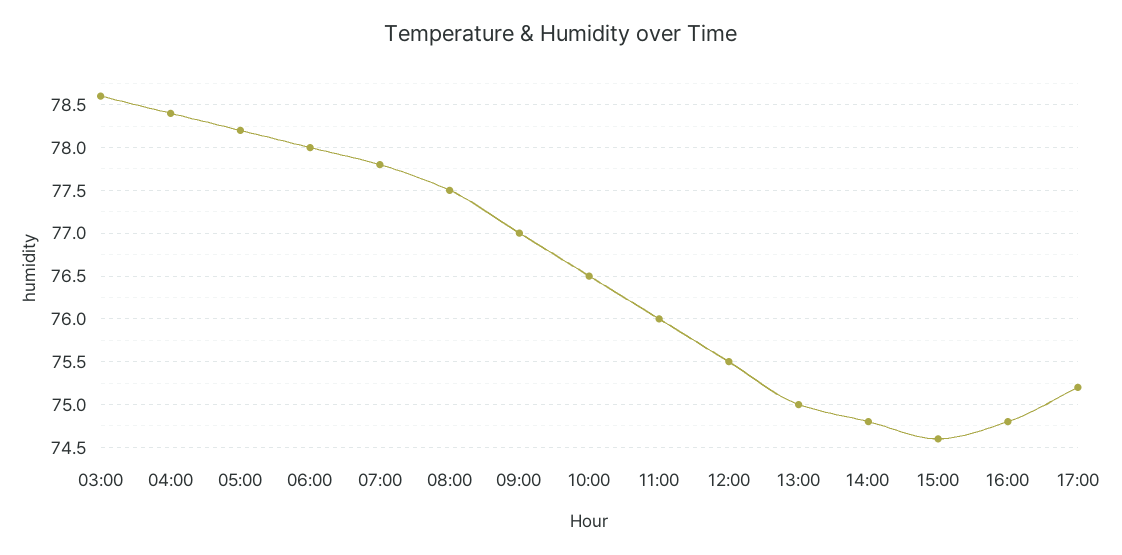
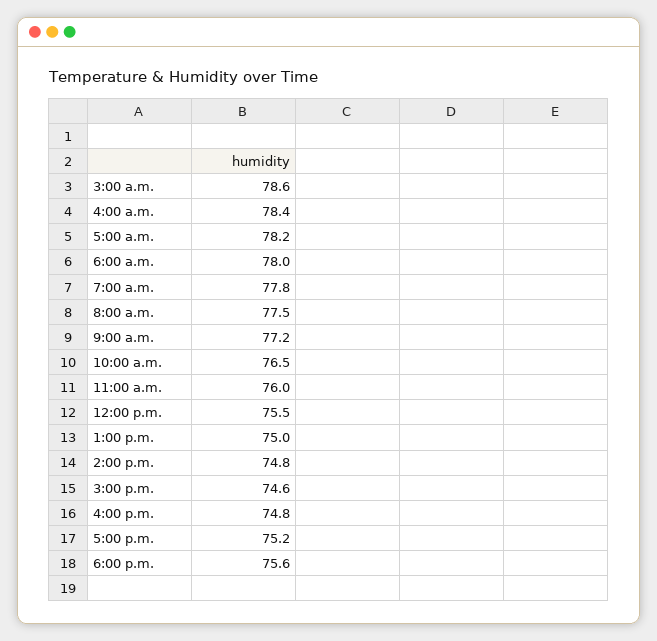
09:00: 77 -> 77.2
6:00 p.m.: none -> 75.6

